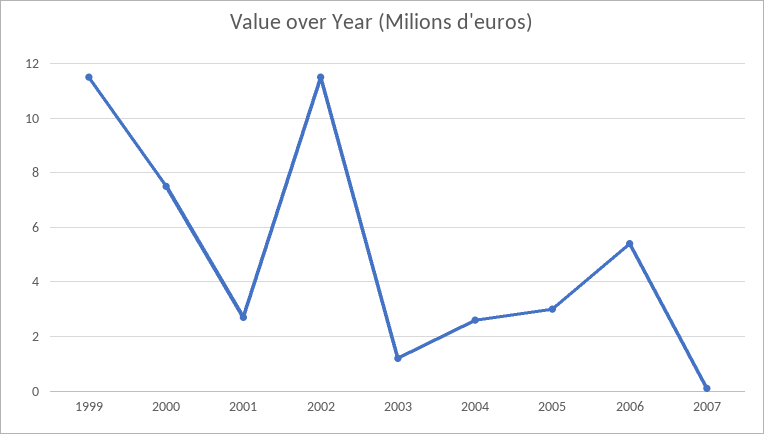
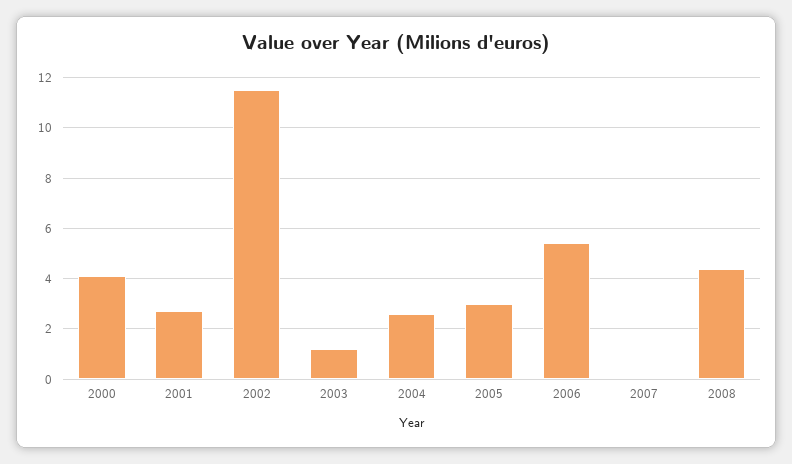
1999: 11.5 -> none
2000: 7.5 -> 4
2008: none -> 4.5

